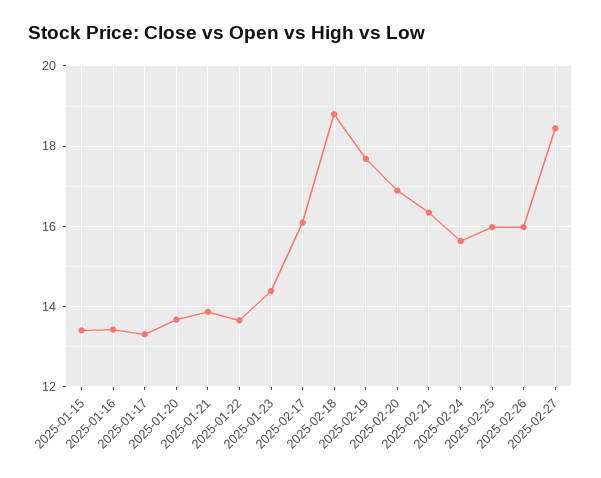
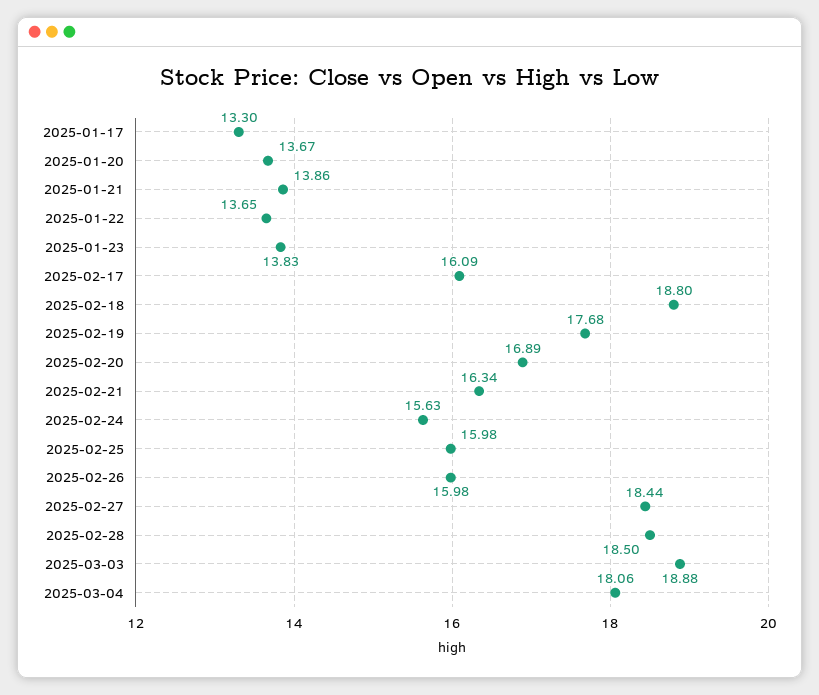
2025-01-15: 13.4 -> none
2025-01-16: 13.4 -> none
2025-01-23: 14.4 -> 13.83
2025-02-28: none -> 18.5
2025-03-03: none -> 18.88
2025-03-04: none -> 18.06

